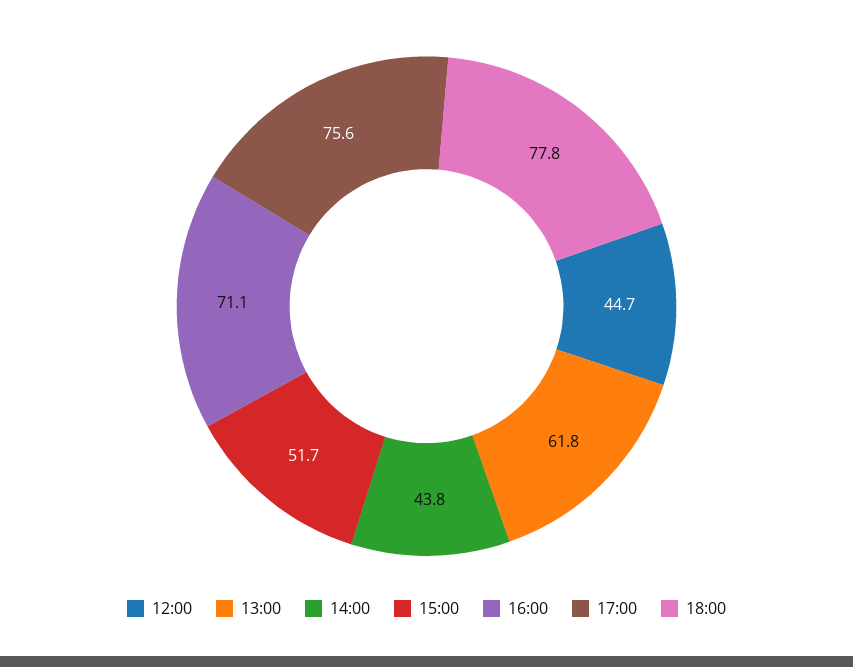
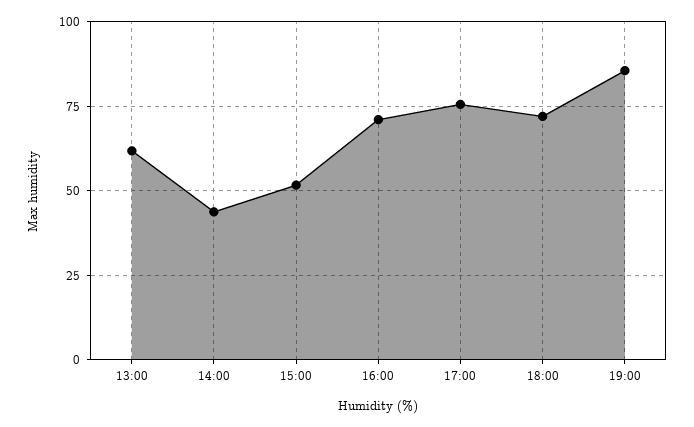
12:00: 44.7 -> none
18:00: 77.8 -> 72.5
19:00: none -> 85

